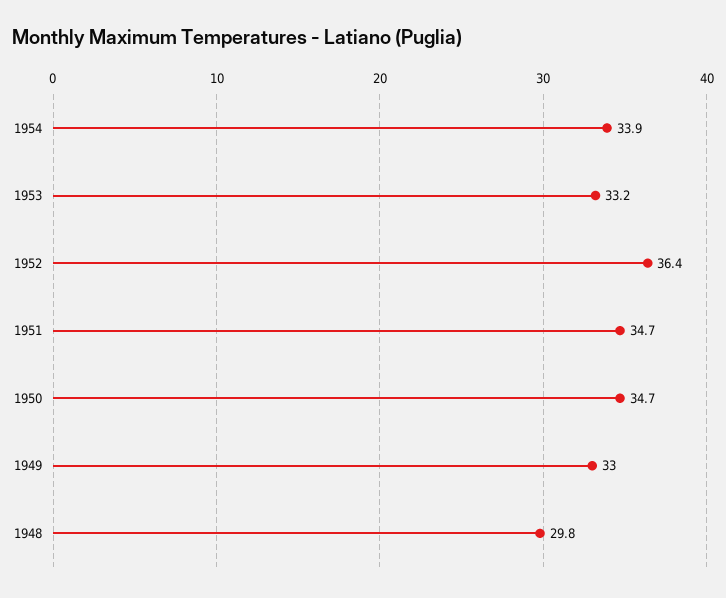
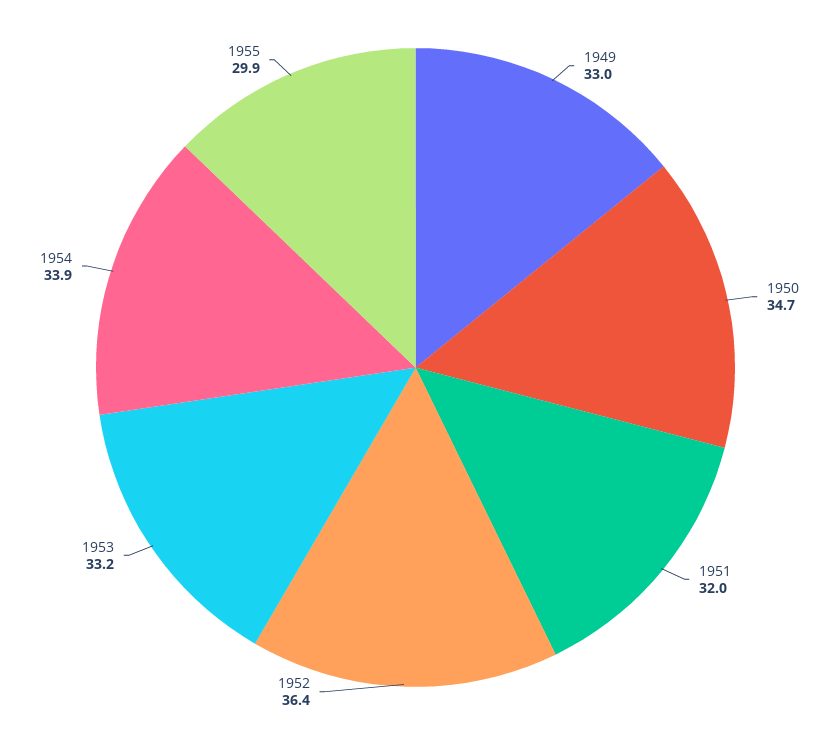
1951: 34.7 -> 32
1948: 29.8 -> none
1955: none -> 29.9

